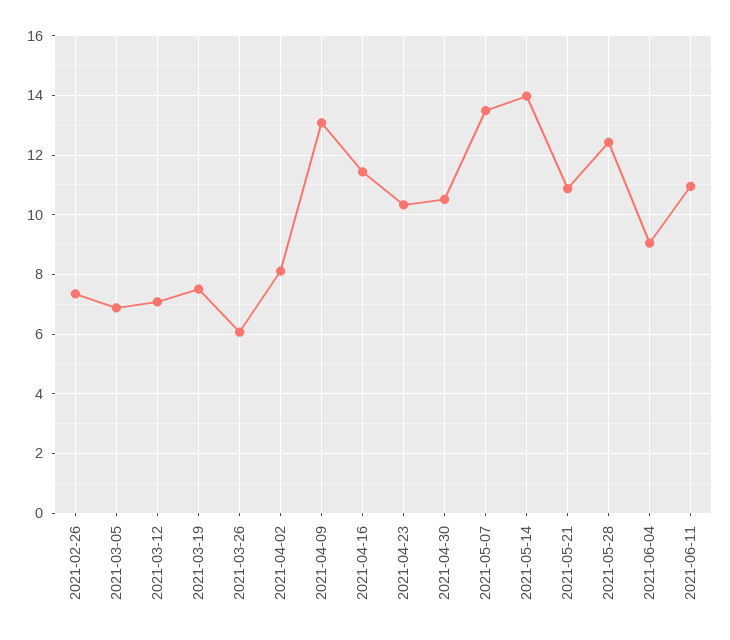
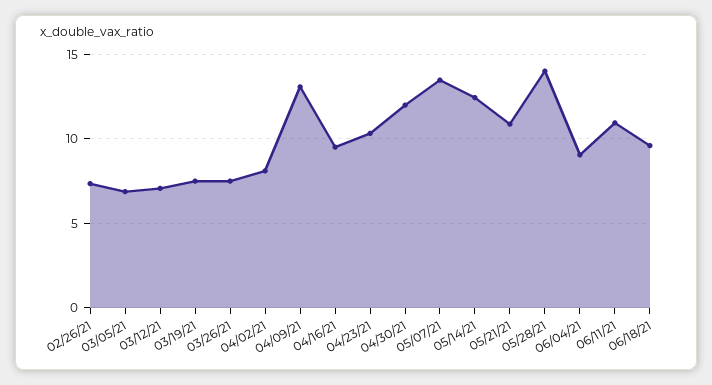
2021-03-26: 6 -> 7.5
2021-04-16: 11.5 -> 9.5
2021-04-30: 10.5 -> 12
2021-05-14: 14 -> 12.5
2021-05-28: 12.5 -> 14
06/18/21: none -> 9.5

